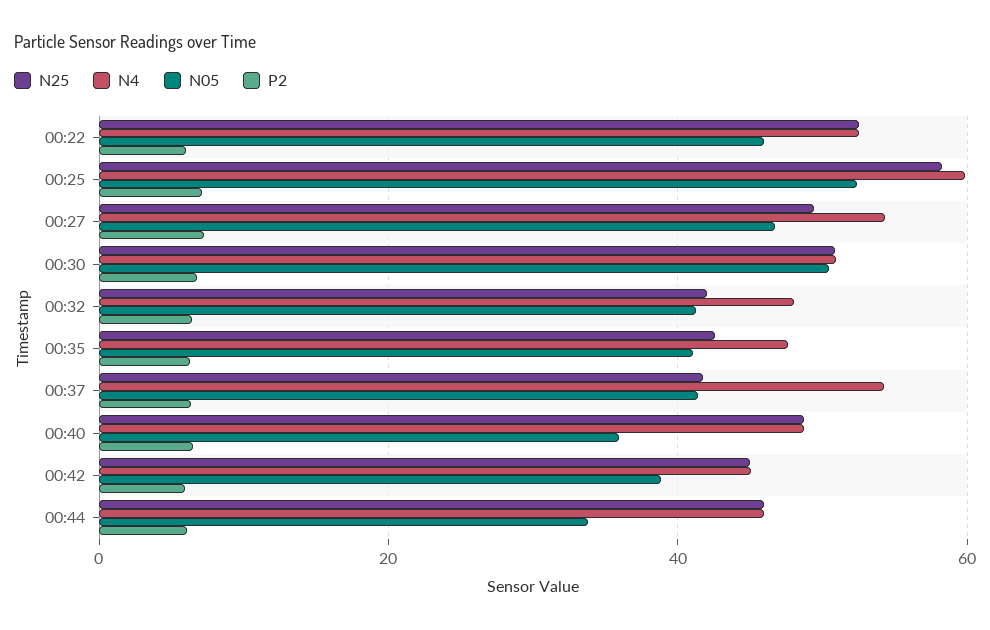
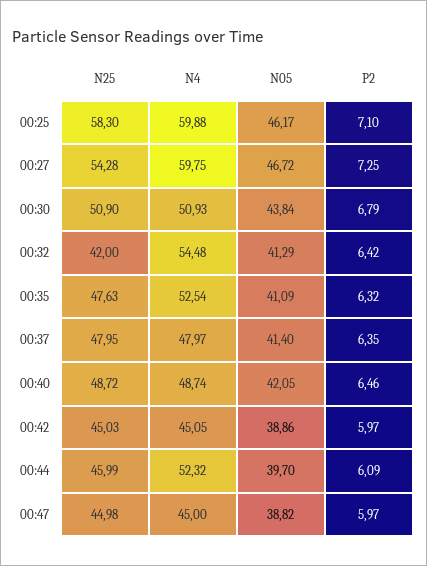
N25, 00:22: 52 -> none
N4, 00:22: 52 -> none
N05, 00:22: 46 -> none
P2, 00:22: 6 -> none
N05, 00:25: 52 -> 46.17
N25, 00:27: 50 -> 54.28
N4, 00:27: 54 -> 59.75
N05, 00:30: 50 -> 43.84
N4, 00:32: 48 -> 54.48
N25, 00:35: 42 -> 47.63
N4, 00:35: 48 -> 52.54
N25, 00:37: 42 -> 47.95
N4, 00:37: 54 -> 47.97
N05, 00:40: 36 -> 42.05
N4, 00:44: 46 -> 52.32
N05, 00:44: 34 -> 39.7
N25, 00:47: none -> 44.98
N4, 00:47: none -> 45
N05, 00:47: none -> 38.82
P2, 00:47: none -> 5.97

